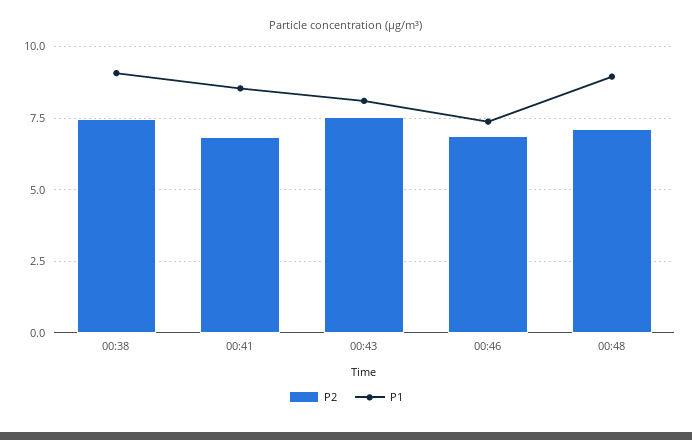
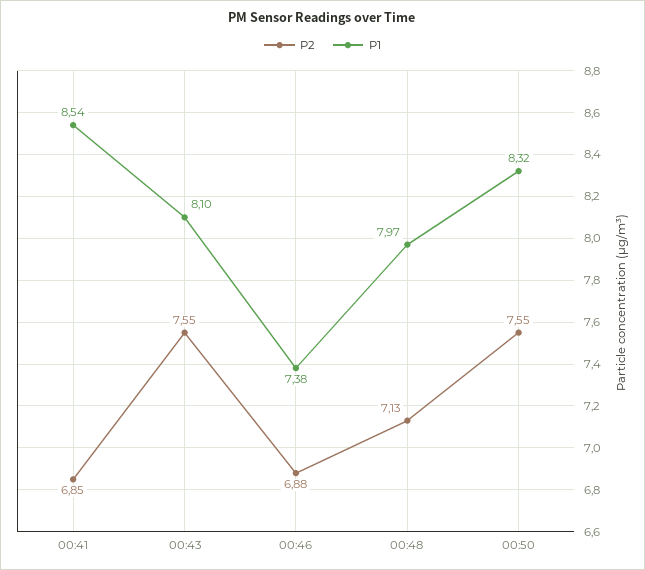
P2, 00:38: 7.5 -> none
P1, 00:38: 9 -> none
P1, 00:48: 9 -> 7.97
P2, 00:50: none -> 7.55
P1, 00:50: none -> 8.32

